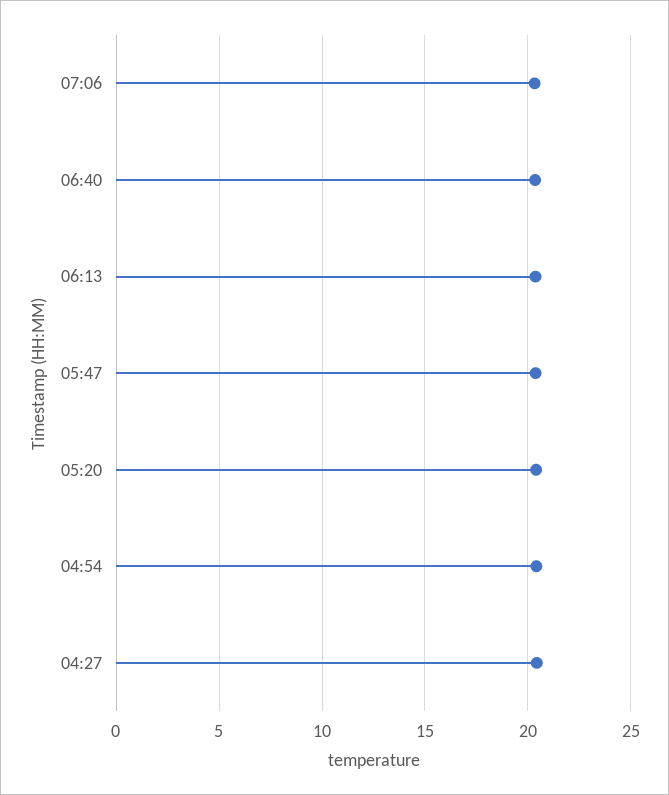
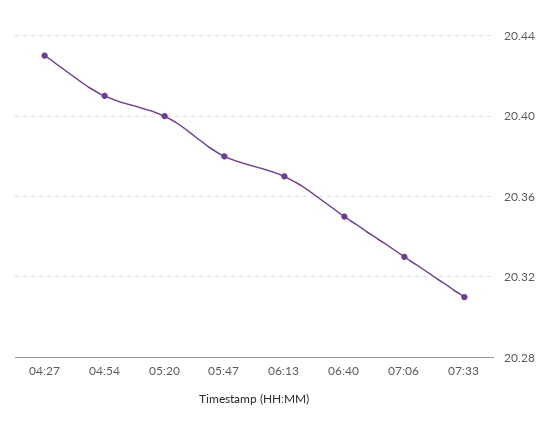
07:33: none -> 20.31

